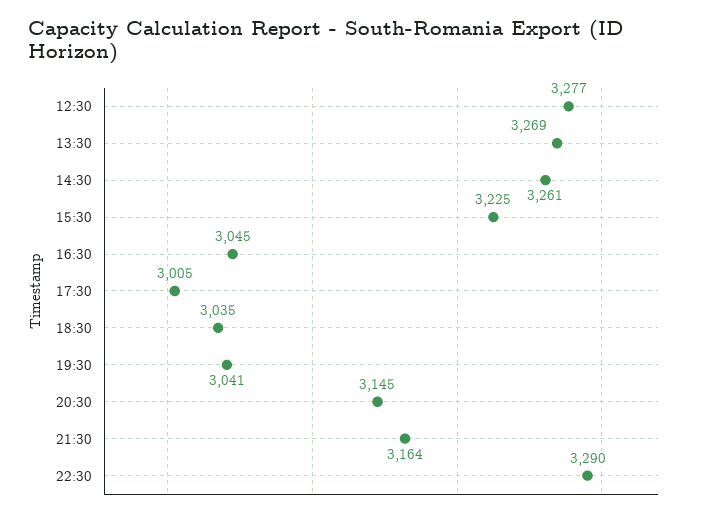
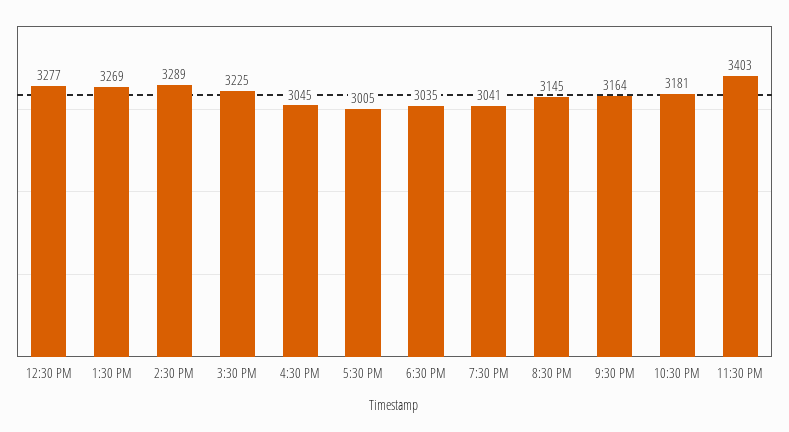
14:30: 3261 -> 3289
22:30: 3290 -> 3181
11:30 PM: none -> 3403

